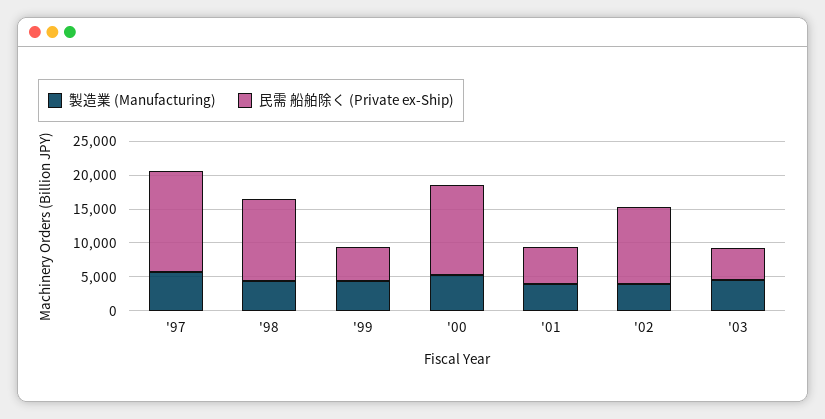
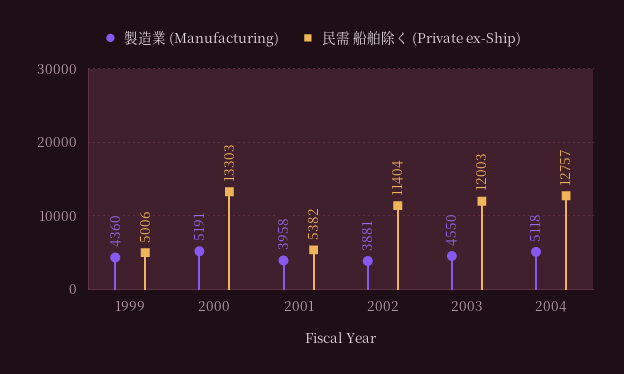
製造業 (Manufacturing), '97: 5000 -> none
民需 船舶除く (Private ex-Ship), '97: 15000 -> none
製造業 (Manufacturing), '98: 5000 -> none
民需 船舶除く (Private ex-Ship), '98: 12500 -> none
民需 船舶除く (Private ex-Ship), '03: 5000 -> 12003
製造業 (Manufacturing), 2004: none -> 5118
民需 船舶除く (Private ex-Ship), 2004: none -> 12757

